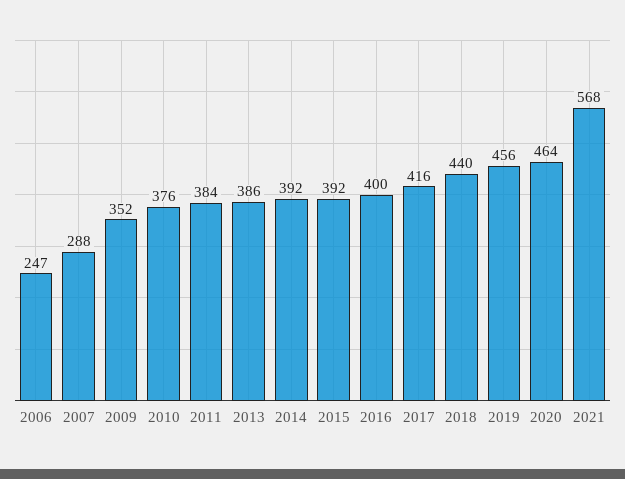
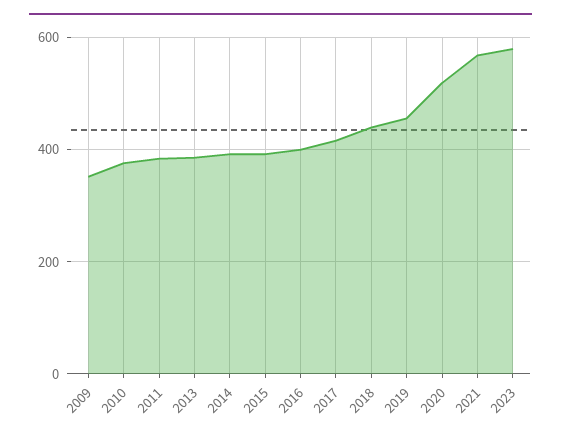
2006: 247 -> none
2007: 288 -> none
2020: 464 -> 520
2023: none -> 580

